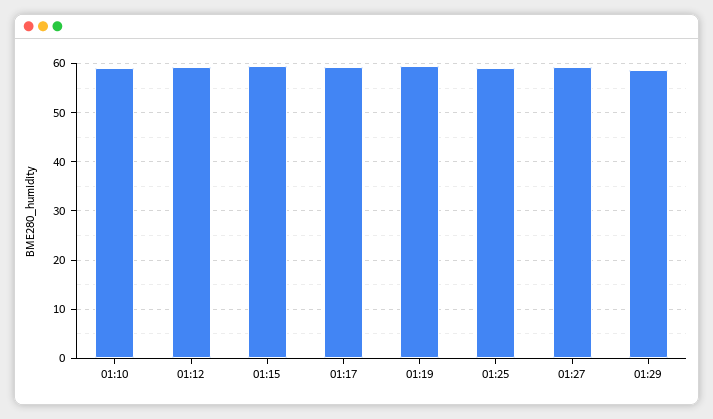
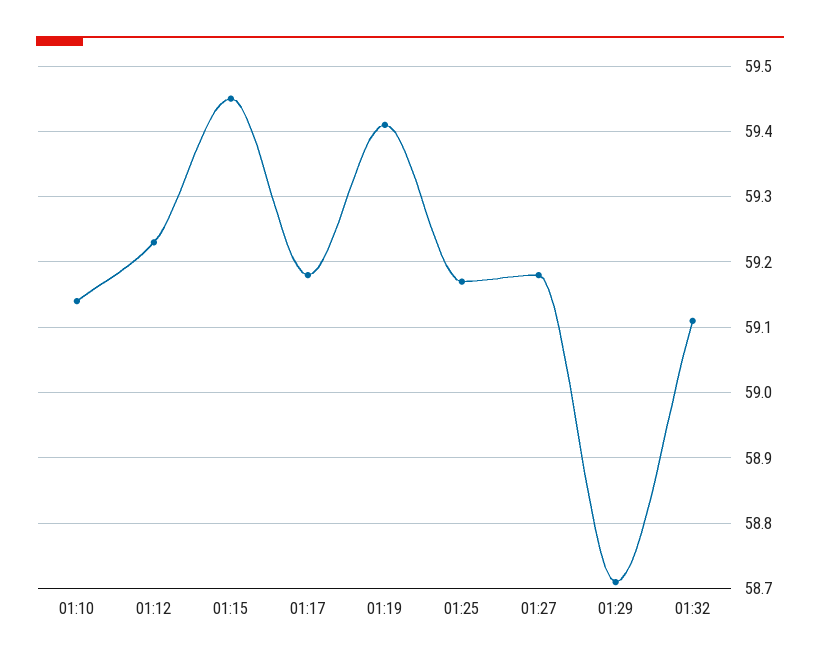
01:32: none -> 59.11

